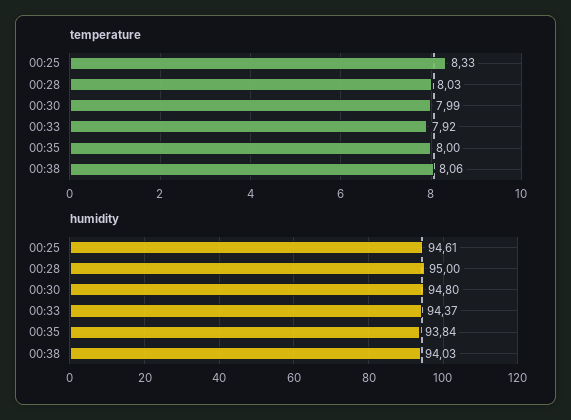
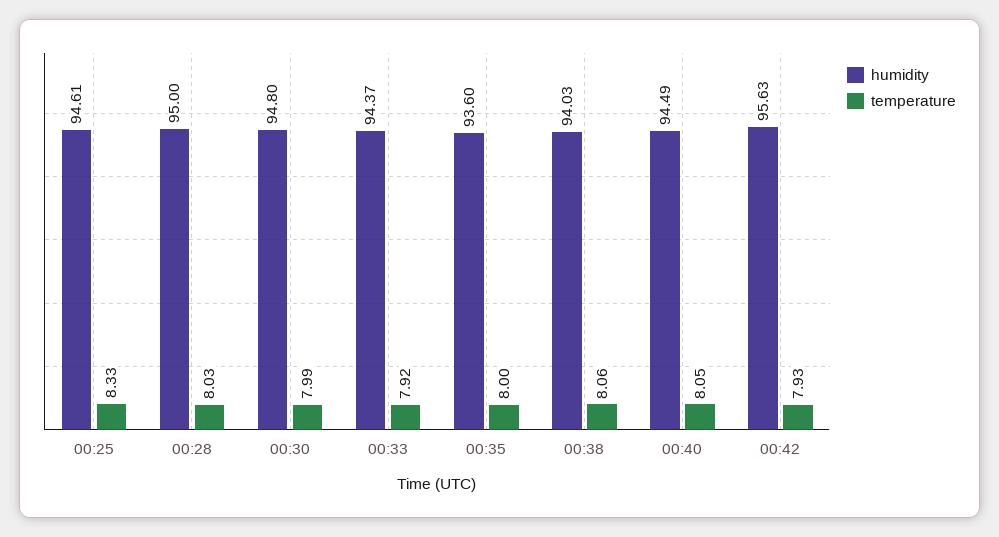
humidity, 00:35: 93.84 -> 93.6
humidity, 00:40: none -> 94.49
temperature, 00:40: none -> 8.05
humidity, 00:42: none -> 95.63
temperature, 00:42: none -> 7.93

